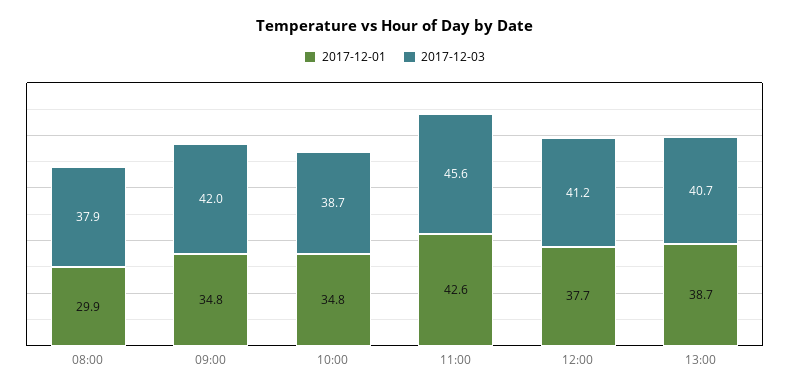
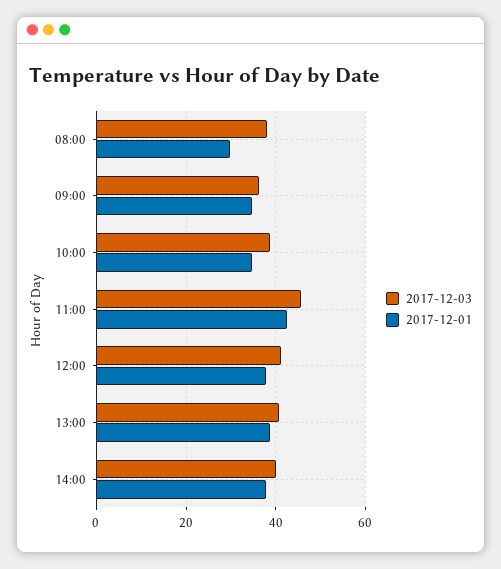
2017-12-03, 09:00: 42 -> 36
2017-12-03, 14:00: none -> 40
2017-12-01, 14:00: none -> 38

